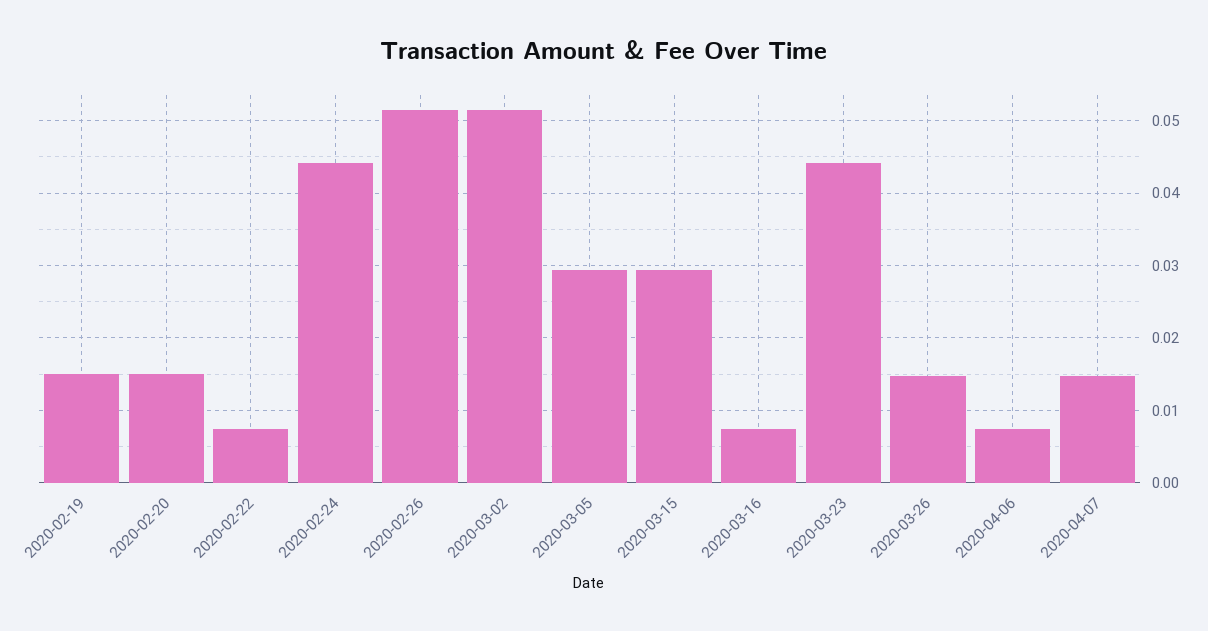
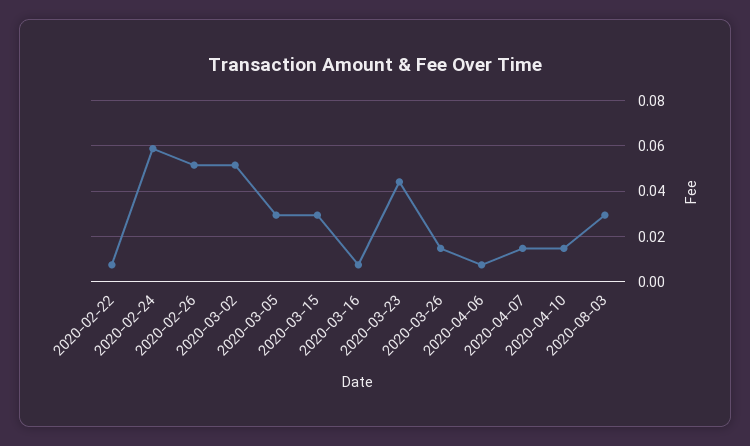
2020-02-19: 0.015 -> none
2020-02-20: 0.015 -> none
2020-02-24: 0.044 -> 0.06
2020-04-10: none -> 0.015
2020-08-03: none -> 0.03

